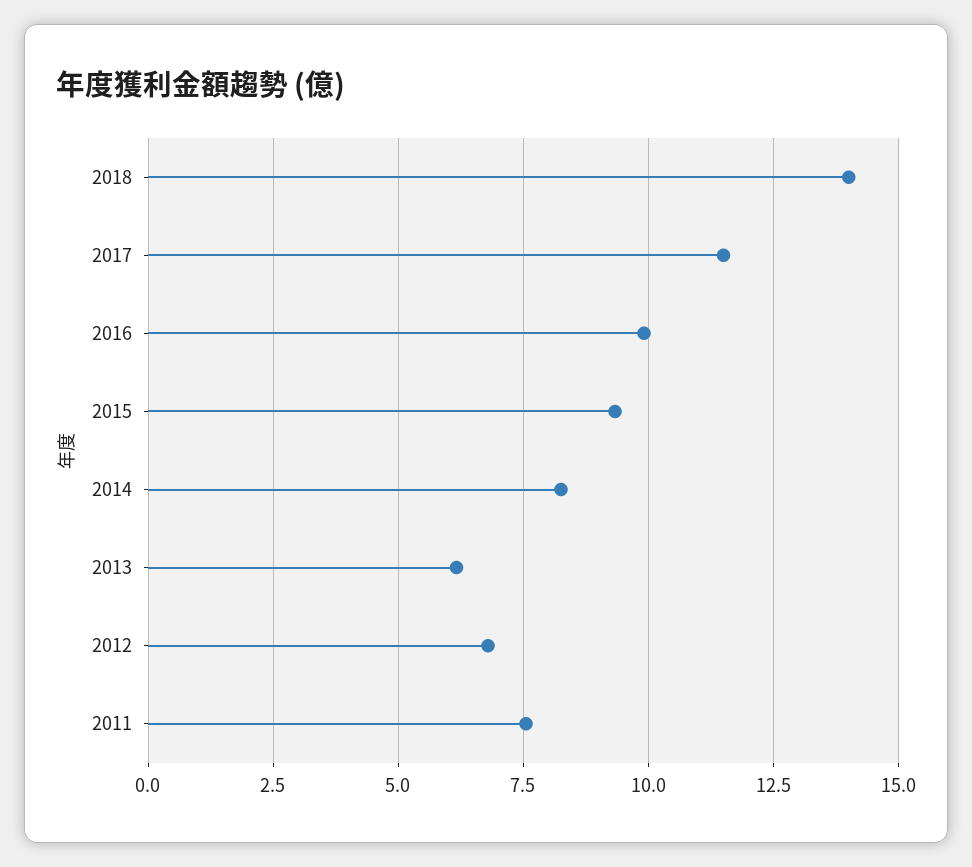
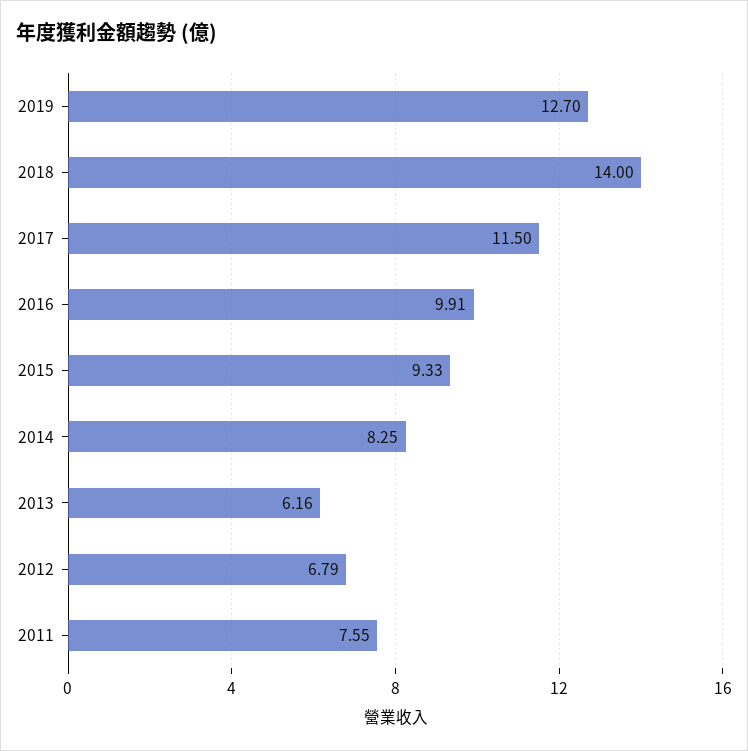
2019: none -> 12.7

